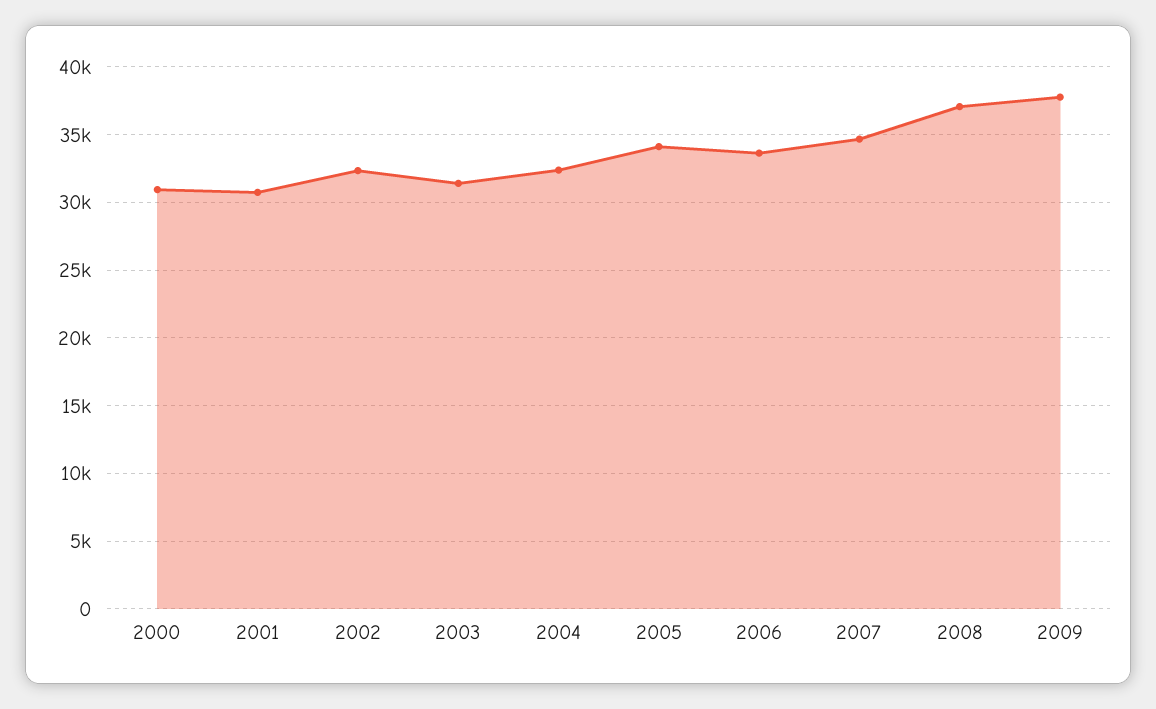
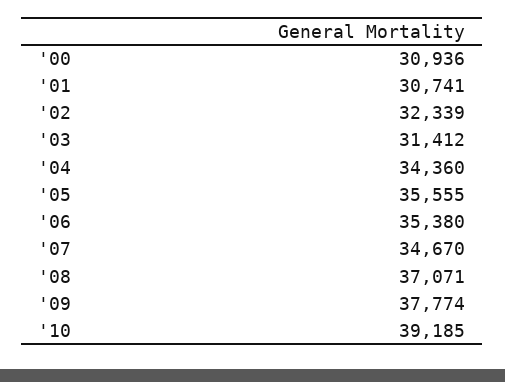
2004: 32500 -> 34360
2005: 34000 -> 35555
2006: 33500 -> 35380
'10: none -> 39185

